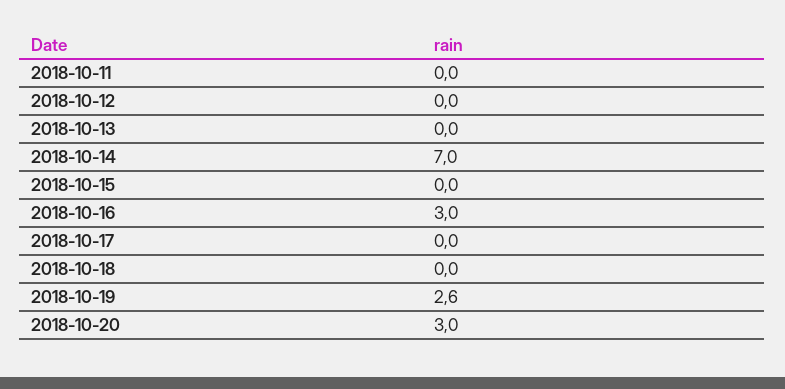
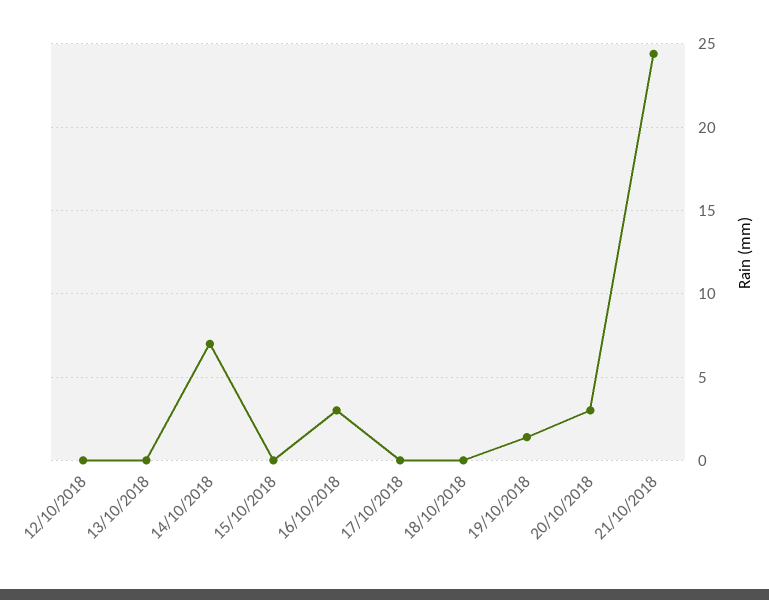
2018-10-11: 0 -> none
2018-10-19: 2.6 -> 1.5
21/10/2018: none -> 24.5

